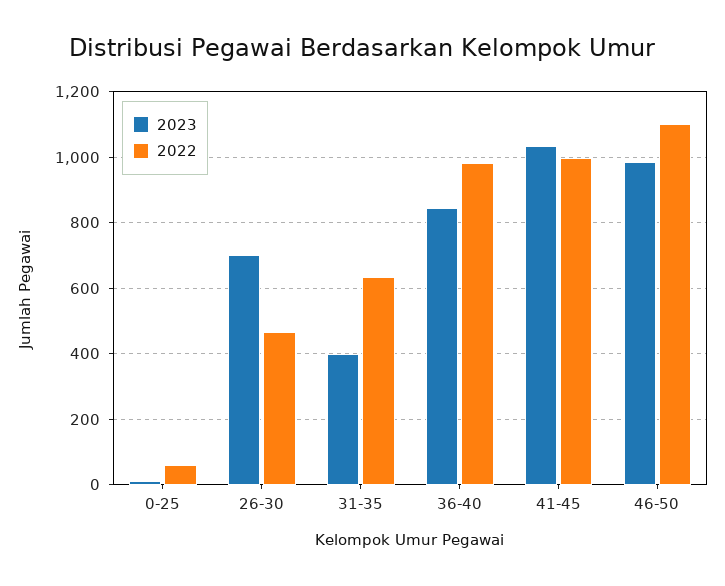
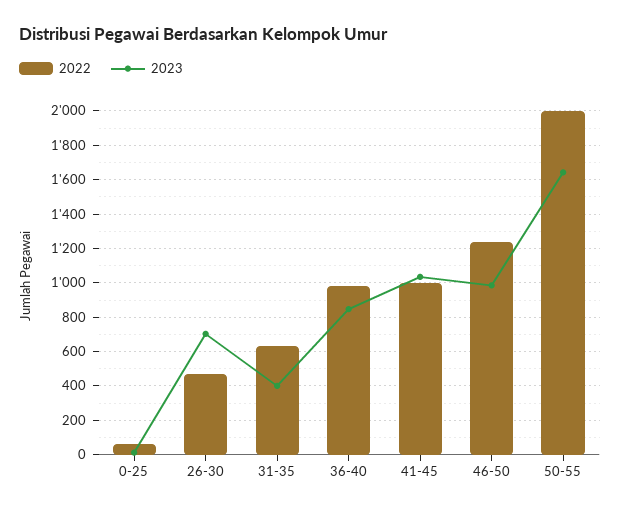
2022, 46-50: 1100 -> 1250
2022, 50-55: none -> 2000
2023, 50-55: none -> 1650

